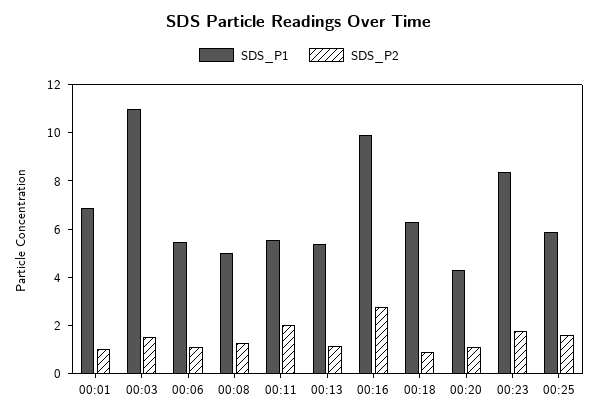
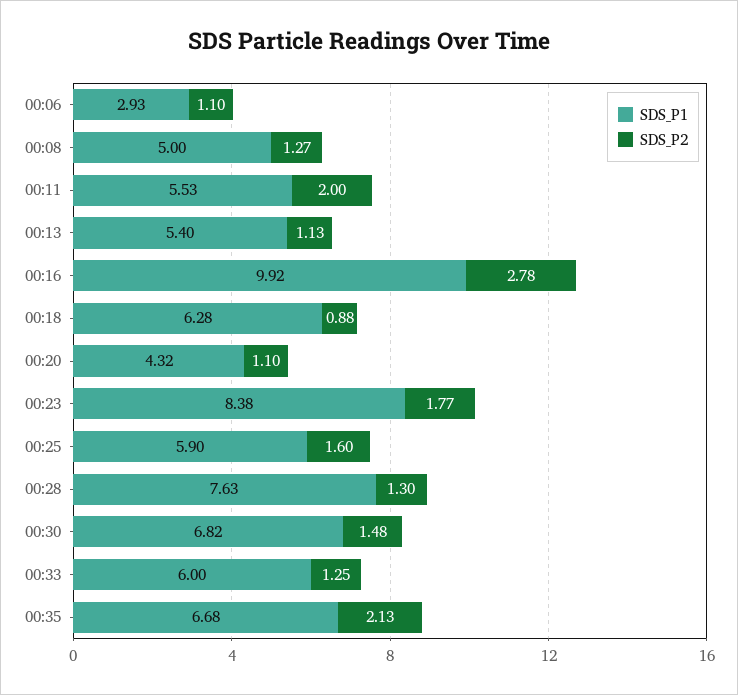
SDS_P1, 00:01: 7 -> none
SDS_P2, 00:01: 1 -> none
SDS_P1, 00:03: 11 -> none
SDS_P2, 00:03: 1.5 -> none
SDS_P1, 00:06: 5.5 -> 2.93
SDS_P1, 00:28: none -> 7.63
SDS_P2, 00:28: none -> 1.3
SDS_P1, 00:30: none -> 6.82
SDS_P2, 00:30: none -> 1.48
SDS_P1, 00:33: none -> 6
SDS_P2, 00:33: none -> 1.25
SDS_P1, 00:35: none -> 6.68
SDS_P2, 00:35: none -> 2.13

